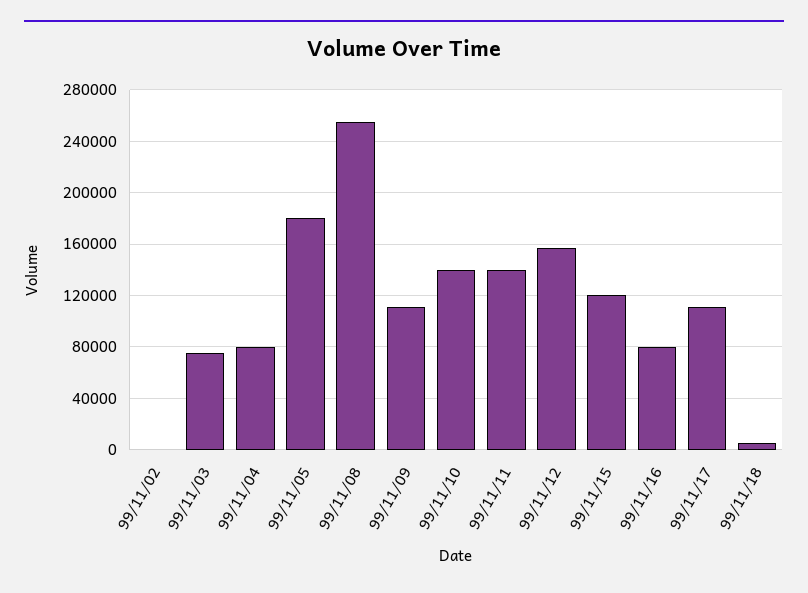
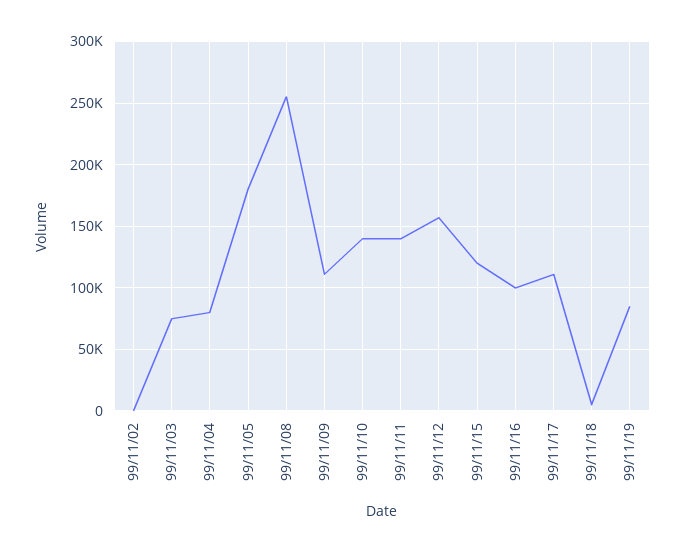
99/11/16: 80000 -> 100000
99/11/19: none -> 85000

